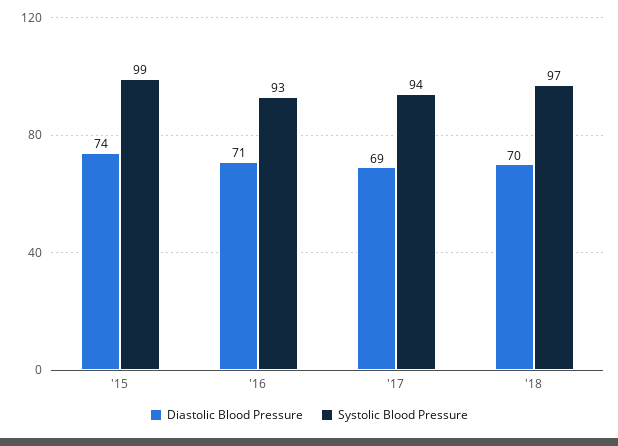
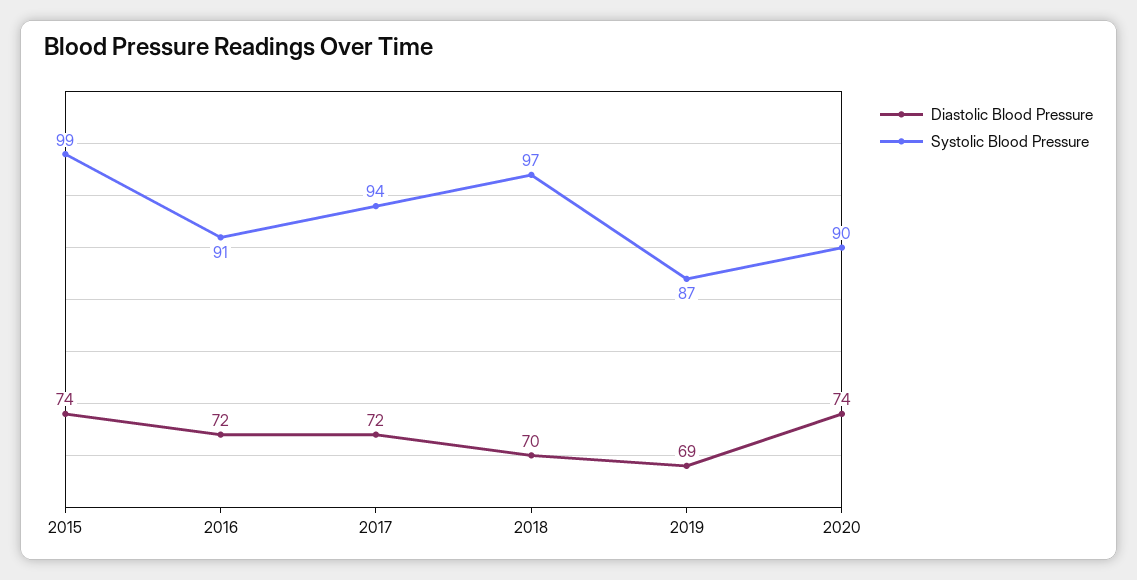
Diastolic Blood Pressure, '16: 71 -> 72
Systolic Blood Pressure, '16: 93 -> 91
Diastolic Blood Pressure, '17: 69 -> 72
Diastolic Blood Pressure, 2019: none -> 69
Systolic Blood Pressure, 2019: none -> 87
Diastolic Blood Pressure, 2020: none -> 74
Systolic Blood Pressure, 2020: none -> 90

